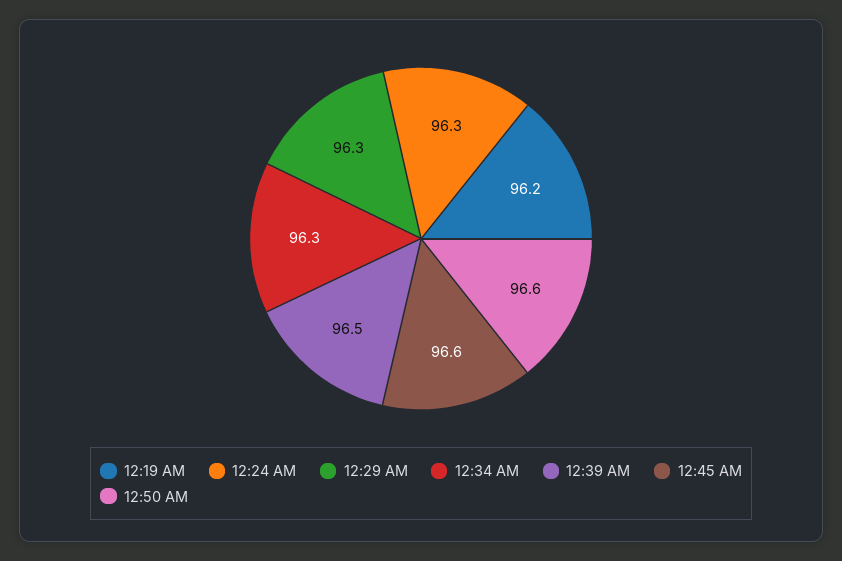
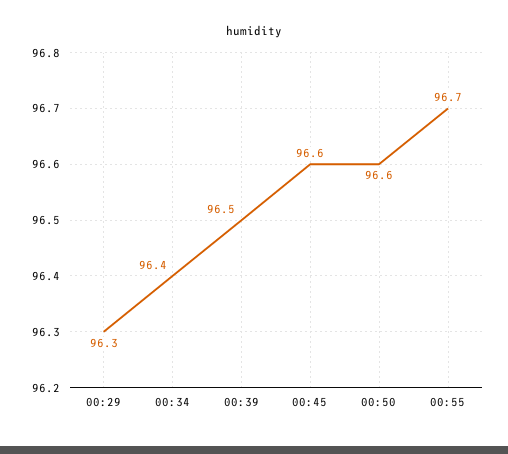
12:19 AM: 96.2 -> none
12:24 AM: 96.3 -> none
12:34 AM: 96.3 -> 96.4
00:55: none -> 96.7

